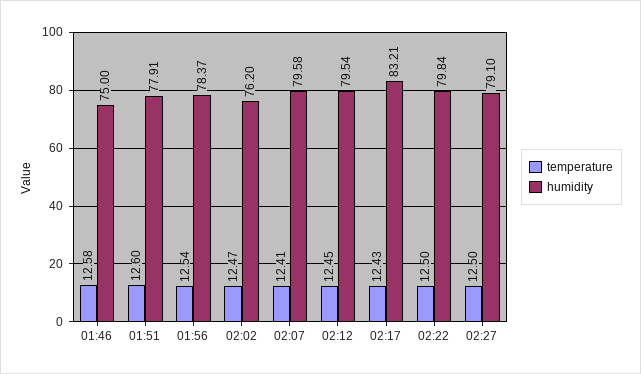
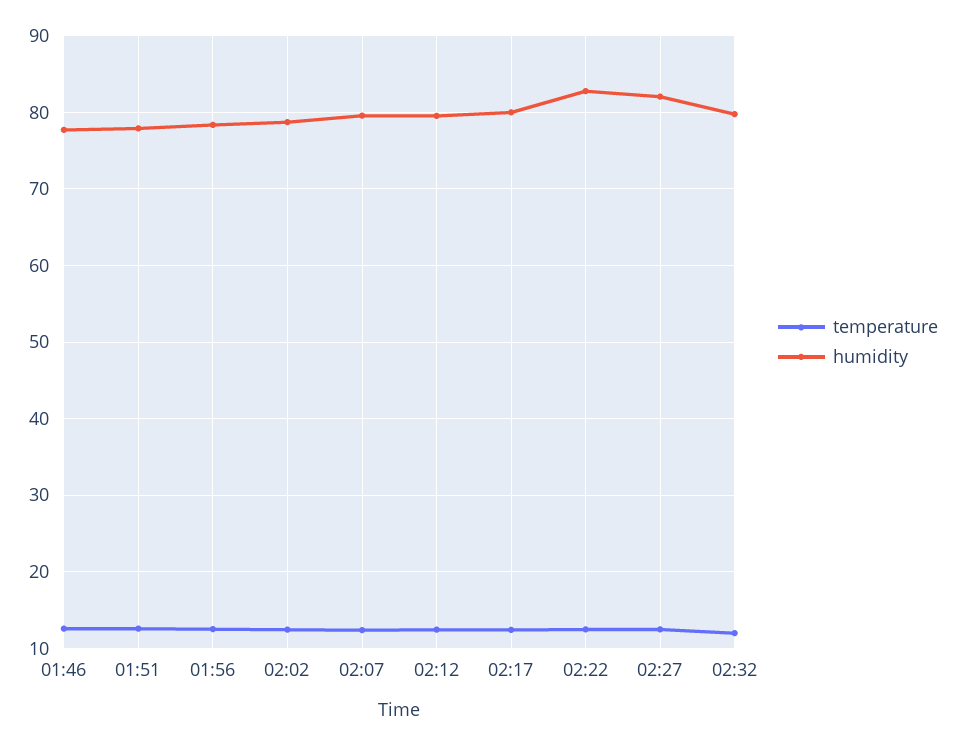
humidity, 01:46: 75 -> 78
humidity, 02:02: 76.2 -> 79
humidity, 02:17: 83.21 -> 80
humidity, 02:22: 79.84 -> 83
humidity, 02:27: 79.1 -> 82
temperature, 02:32: none -> 12
humidity, 02:32: none -> 80

